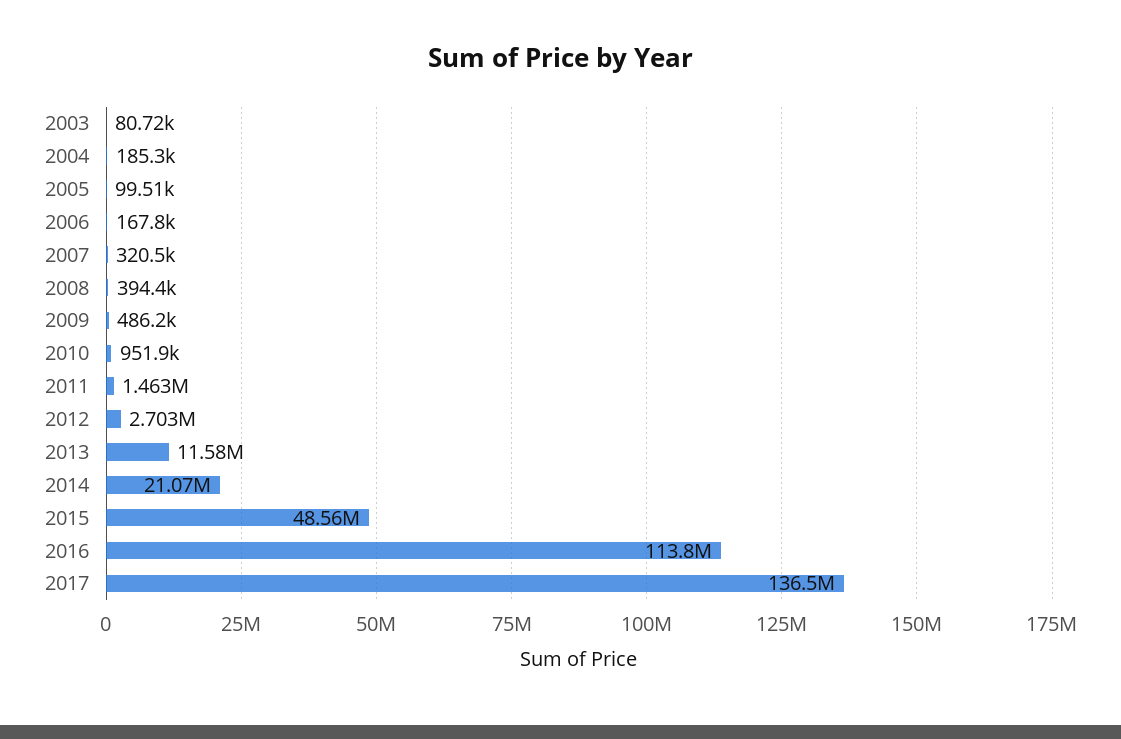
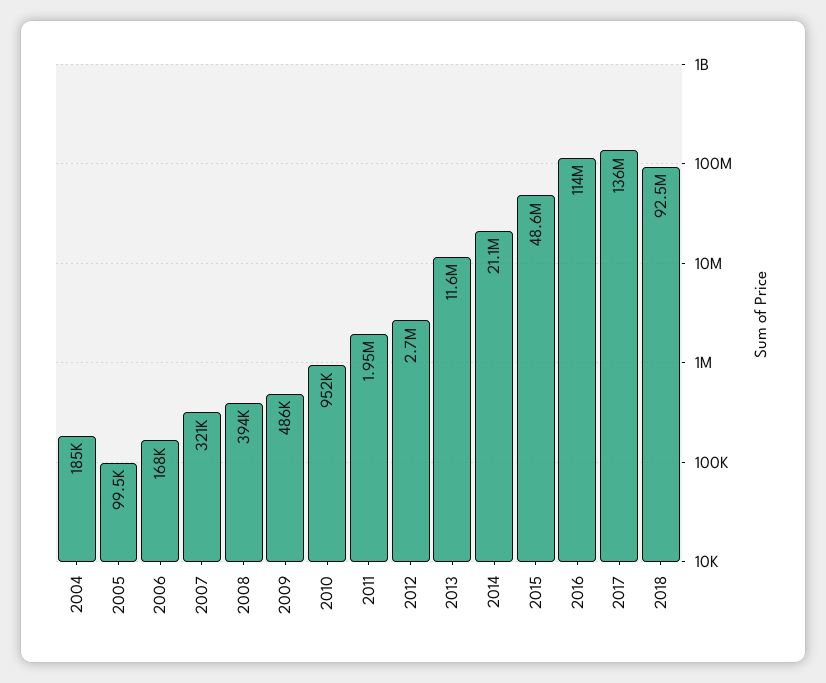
2003: 80720 -> none
2011: 1463000 -> 1950000
2018: none -> 92500000

